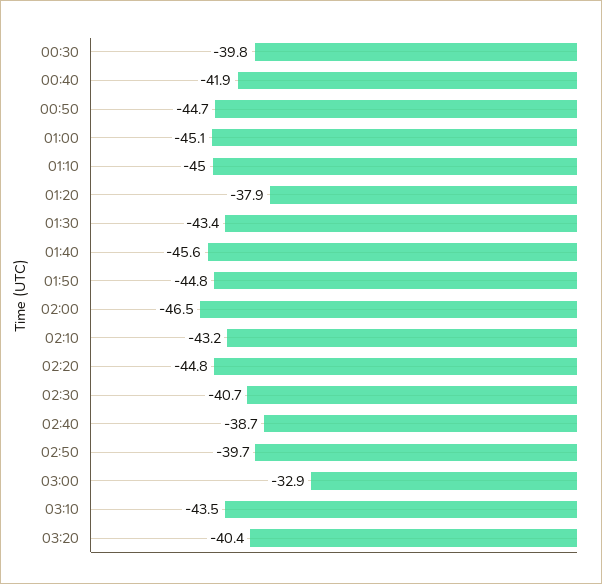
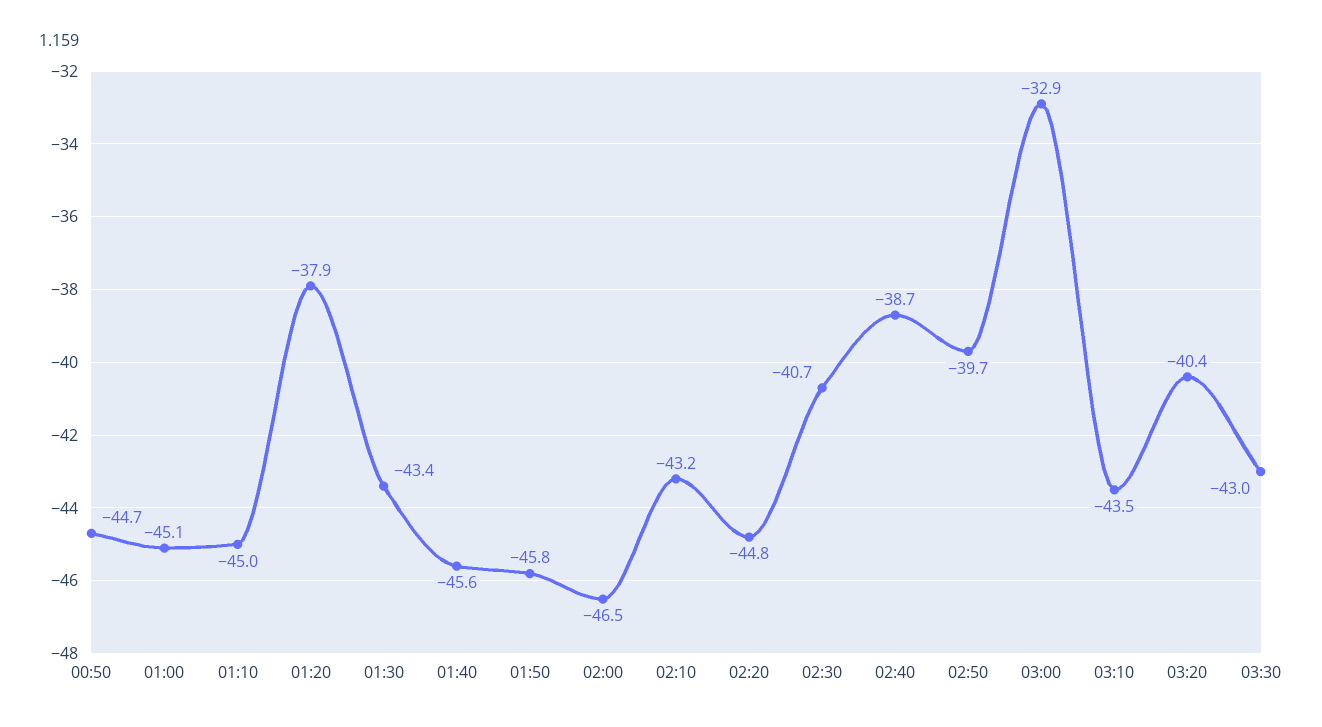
00:30: -39.8 -> none
00:40: -41.9 -> none
01:50: -44.8 -> -45.8
03:30: none -> -43

